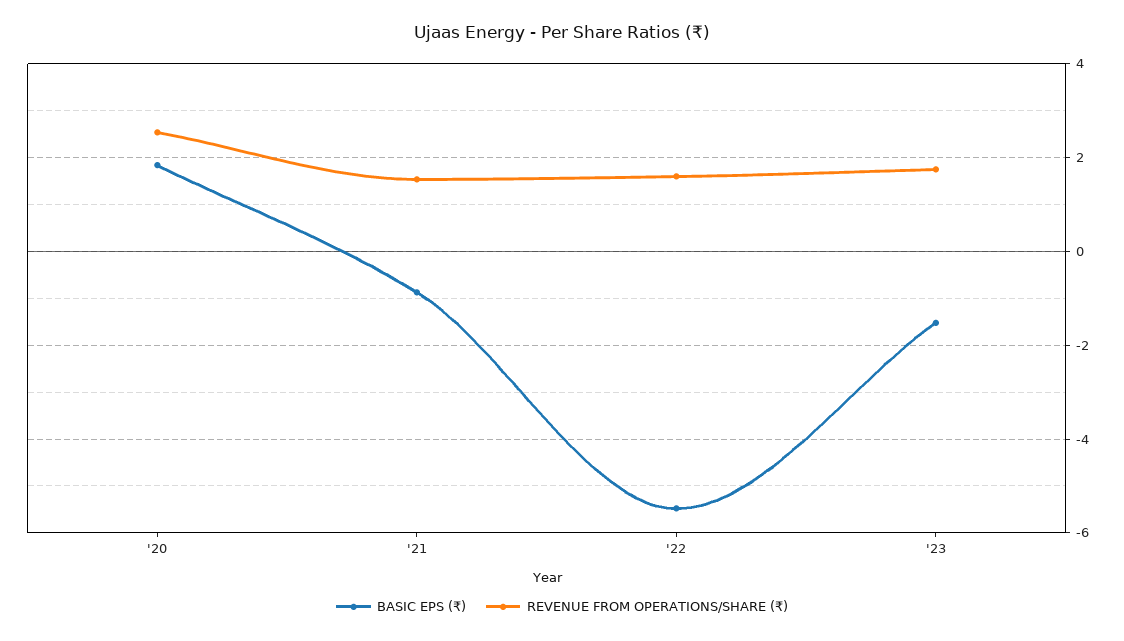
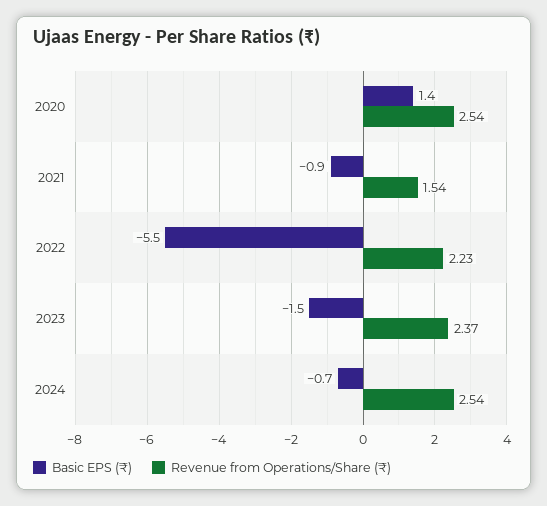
BASIC EPS (₹), '20: 1.8 -> 1.4
REVENUE FROM OPERATIONS/SHARE (₹), '22: 1.6 -> 2.23
REVENUE FROM OPERATIONS/SHARE (₹), '23: 1.8 -> 2.37
BASIC EPS (₹), 2024: none -> -0.7
REVENUE FROM OPERATIONS/SHARE (₹), 2024: none -> 2.54

